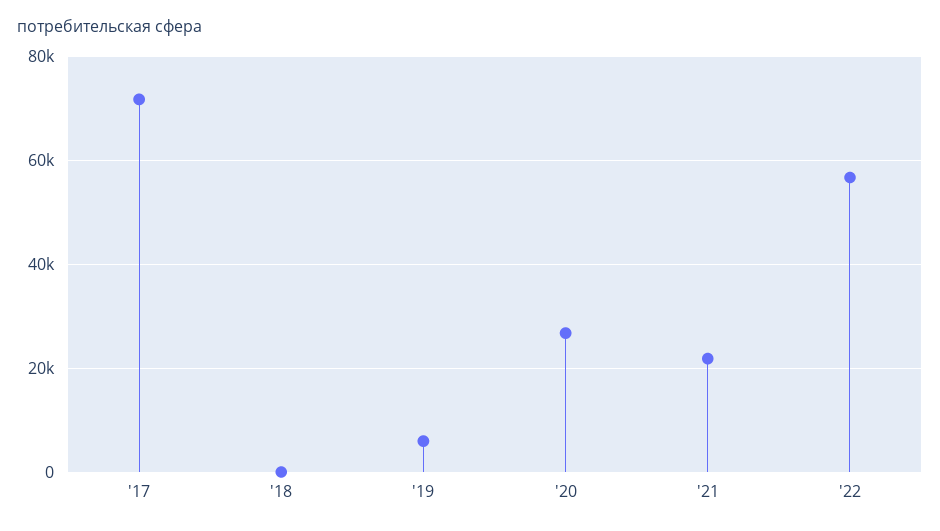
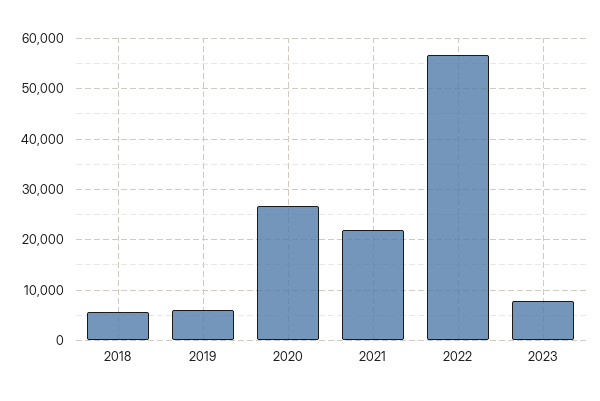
'17: 72000 -> none
'18: 0 -> 6000
2023: none -> 8000

